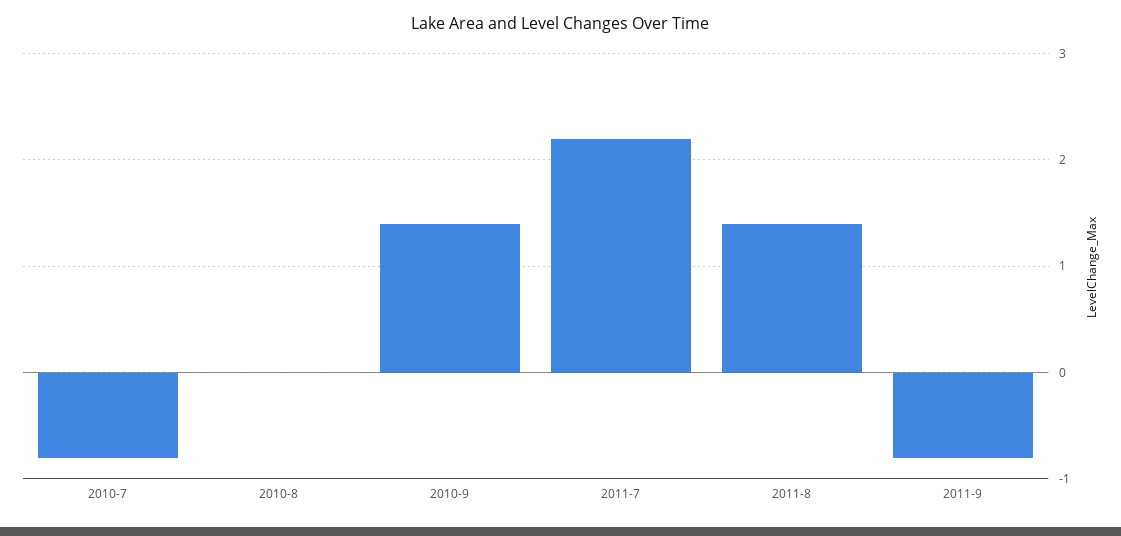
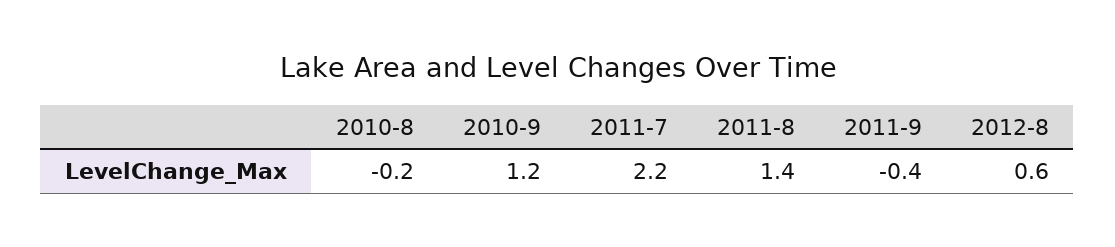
2010-7: -0.8 -> none
2010-8: 0 -> -0.2
2010-9: 1.4 -> 1.2
2011-9: -0.8 -> -0.4
2012-8: none -> 0.6

